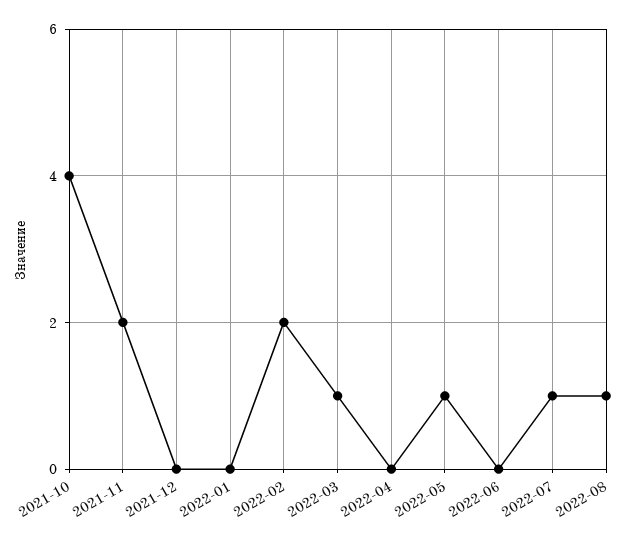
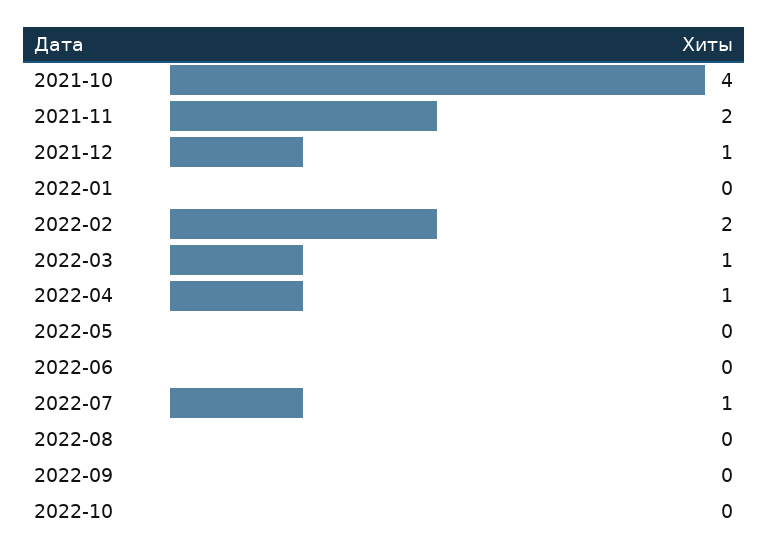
2021-12: 0 -> 1
2022-04: 0 -> 1
2022-05: 1 -> 0
2022-08: 1 -> 0
2022-09: none -> 0
2022-10: none -> 0

